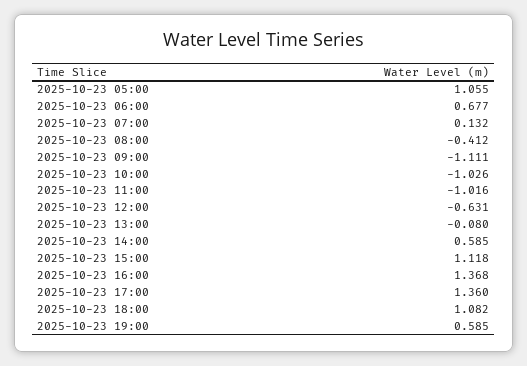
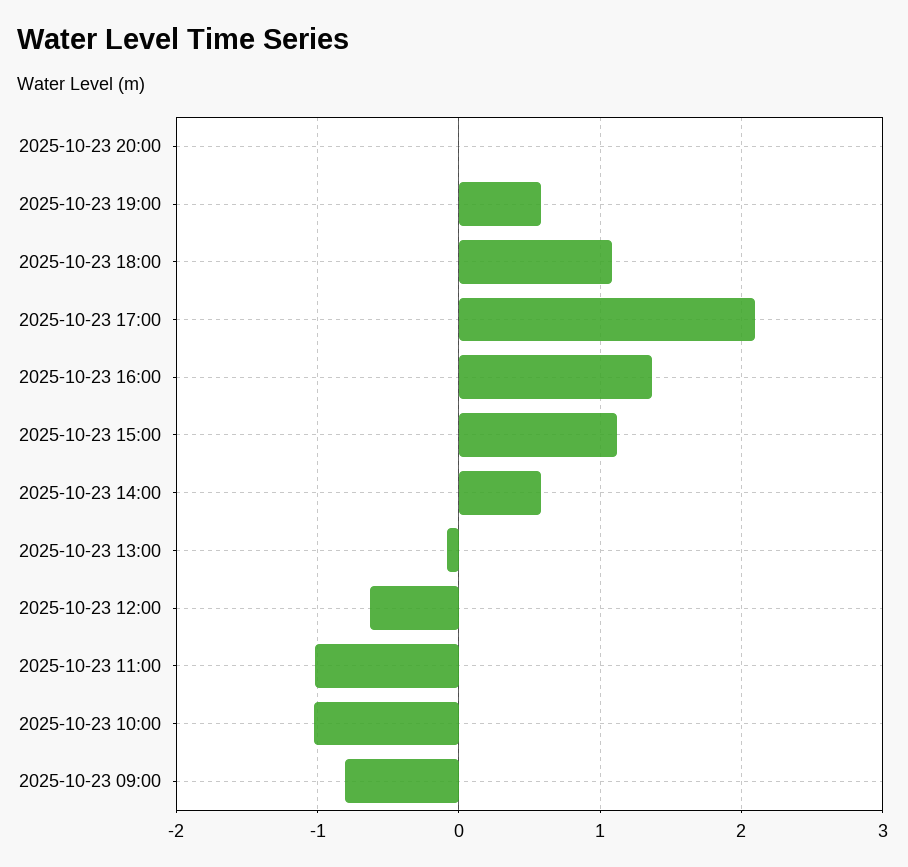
2025-10-23 05:00: 1.055 -> none
2025-10-23 06:00: 0.677 -> none
2025-10-23 07:00: 0.132 -> none
2025-10-23 08:00: -0.412 -> none
2025-10-23 09:00: -1.111 -> -0.8
2025-10-23 17:00: 1.36 -> 2.1
2025-10-23 20:00: none -> 0

